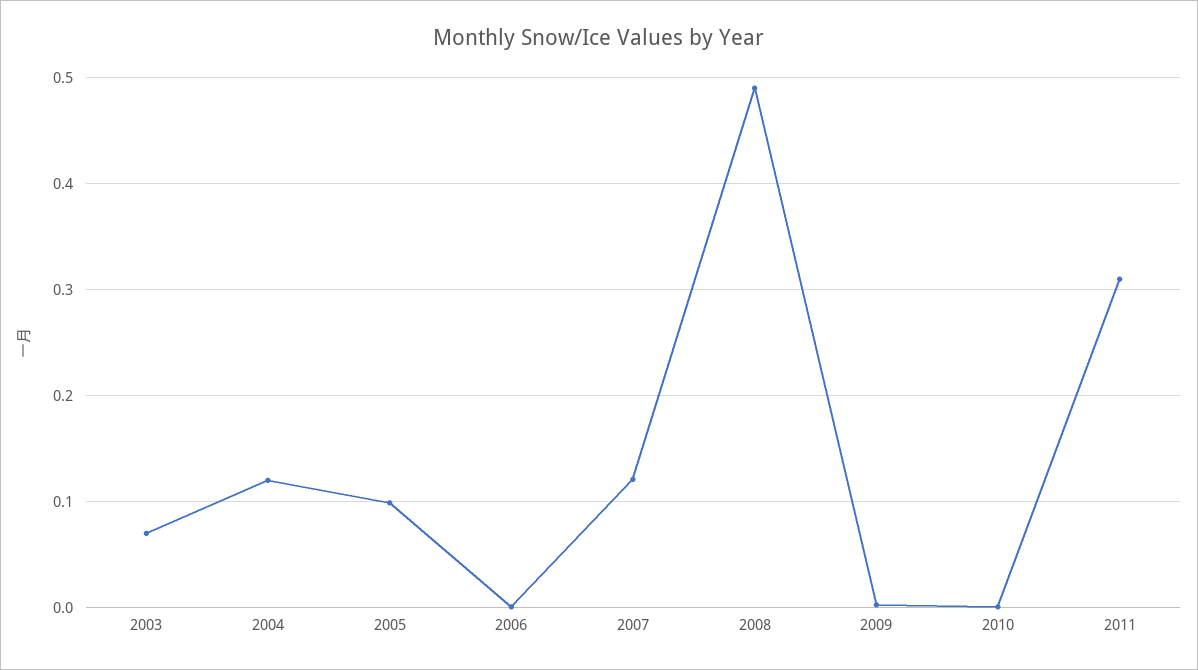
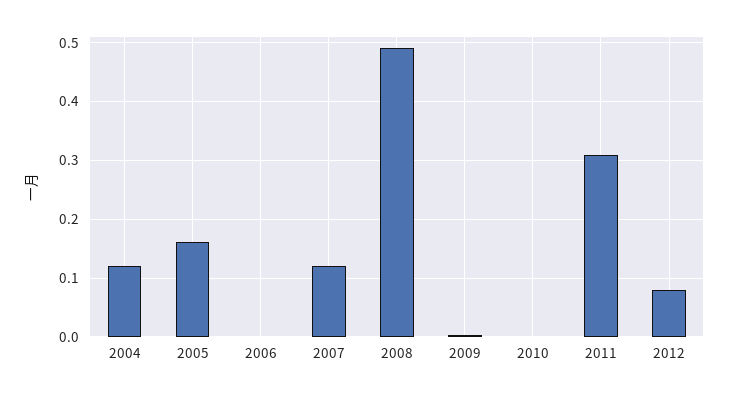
2003: 0.07 -> none
2005: 0.1 -> 0.16
2012: none -> 0.08

